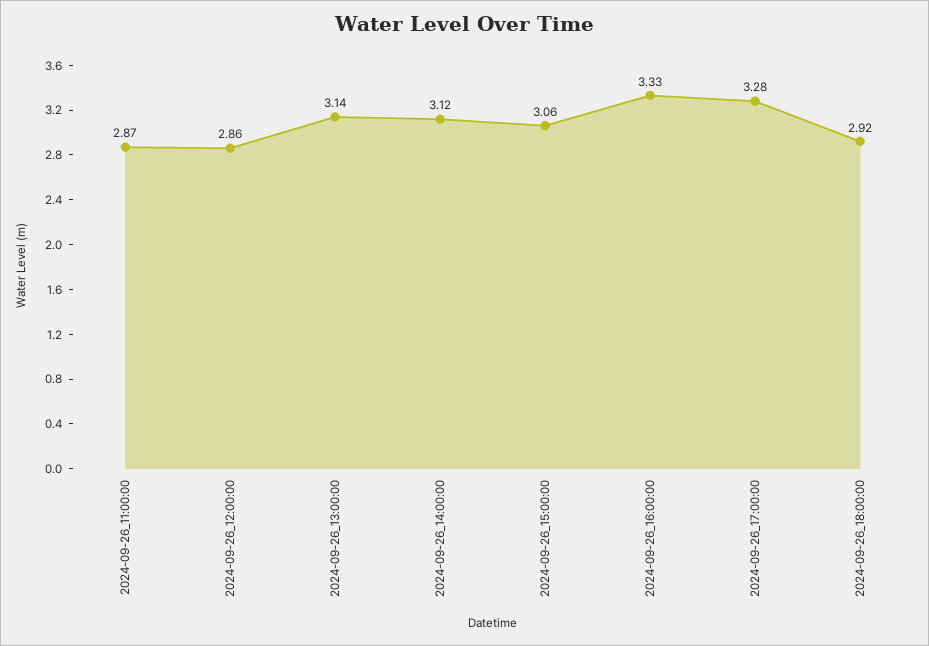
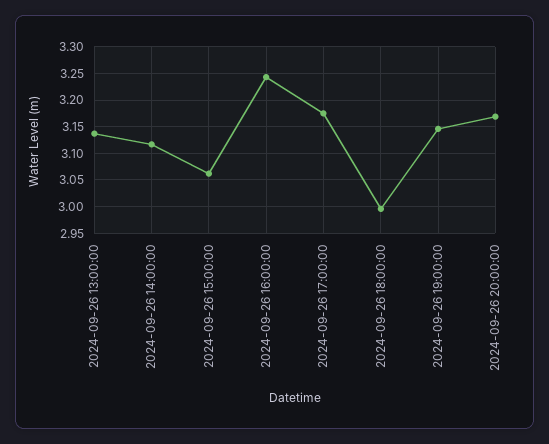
2024-09-26_11:00:00: 2.87 -> none
2024-09-26_12:00:00: 2.86 -> none
2024-09-26_16:00:00: 3.33 -> 3.25
2024-09-26_17:00:00: 3.28 -> 3.175
2024-09-26_18:00:00: 2.92 -> 3
2024-09-26 19:00:00: none -> 3.15
2024-09-26 20:00:00: none -> 3.175

